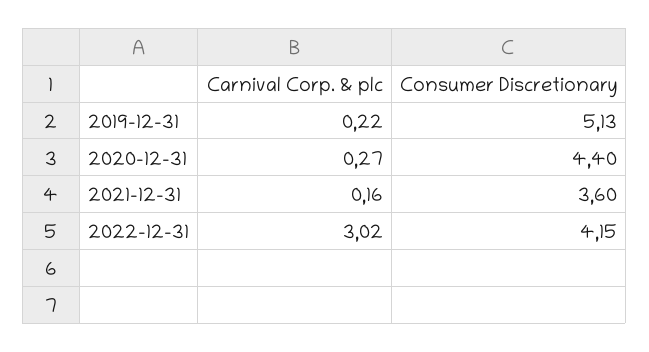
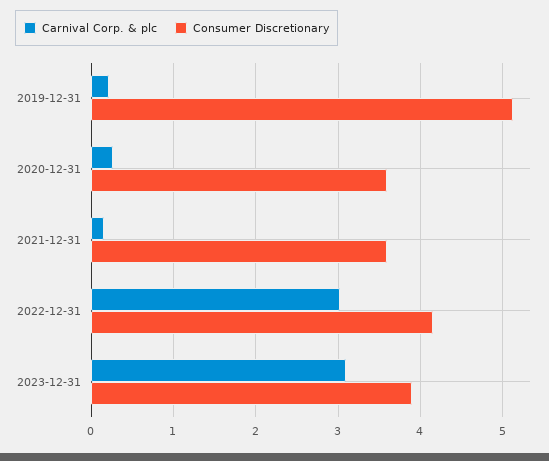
Consumer Discretionary, 2020-12-31: 4.4 -> 3.6
Carnival Corp. & plc, 2023-12-31: none -> 3.1
Consumer Discretionary, 2023-12-31: none -> 3.9

